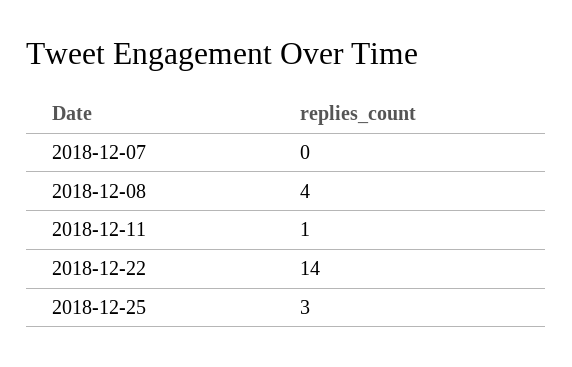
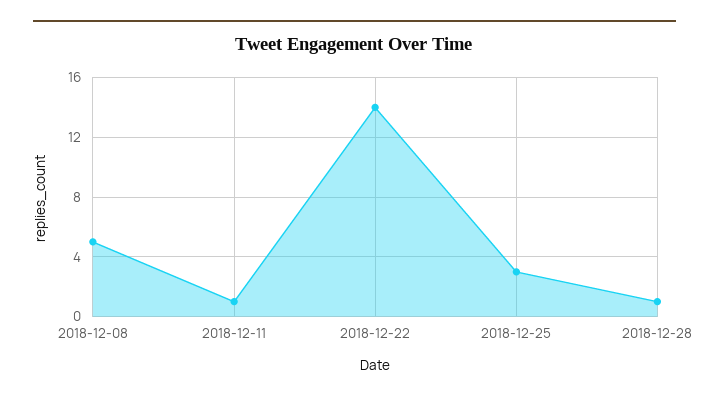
2018-12-07: 0 -> none
2018-12-08: 4 -> 5
2018-12-28: none -> 1

